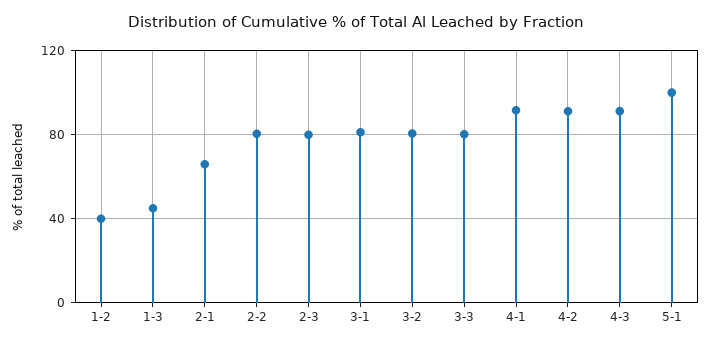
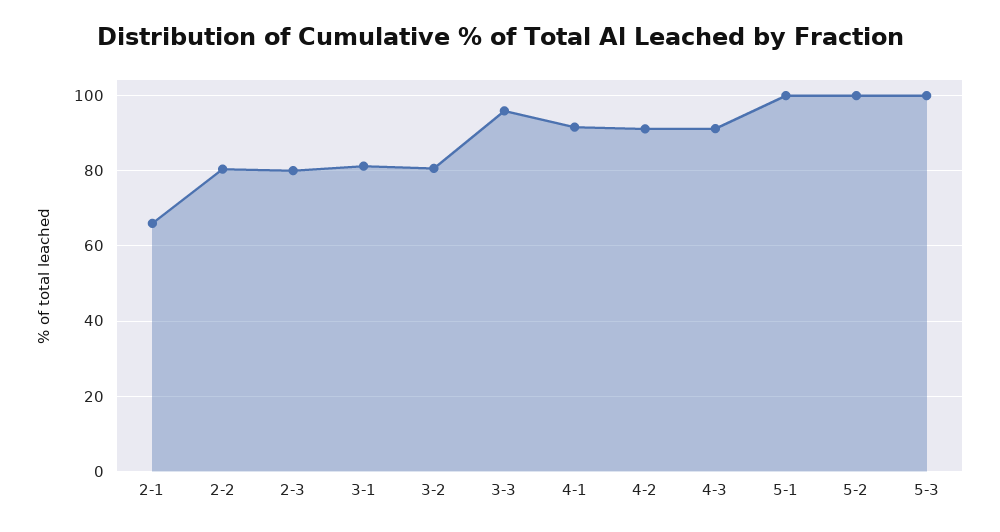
1-2: 40 -> none
1-3: 45 -> none
3-3: 80 -> 96
5-2: none -> 100
5-3: none -> 100

